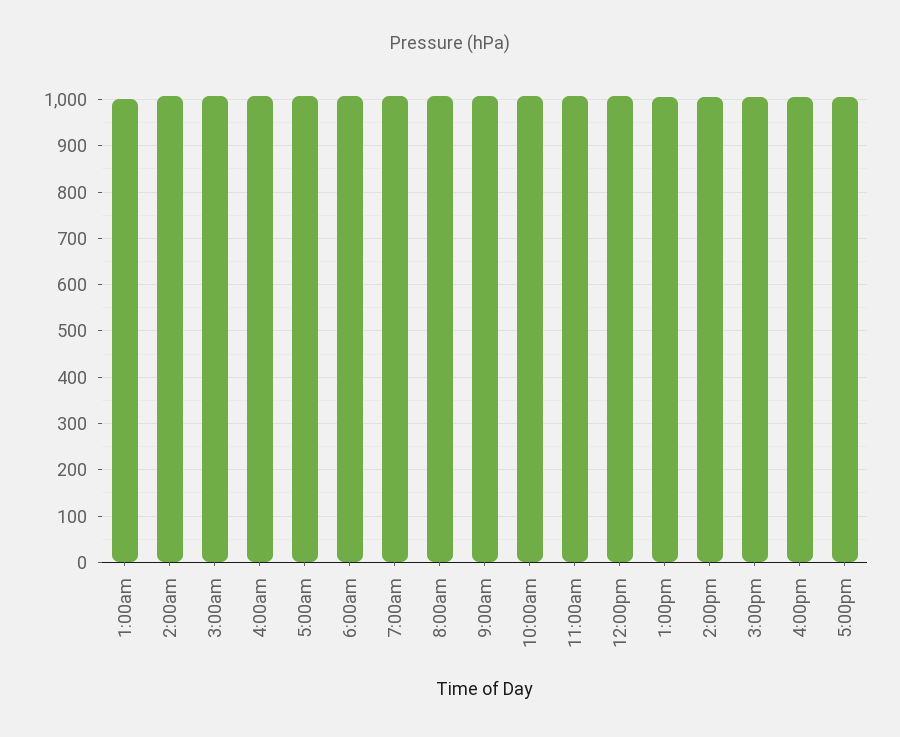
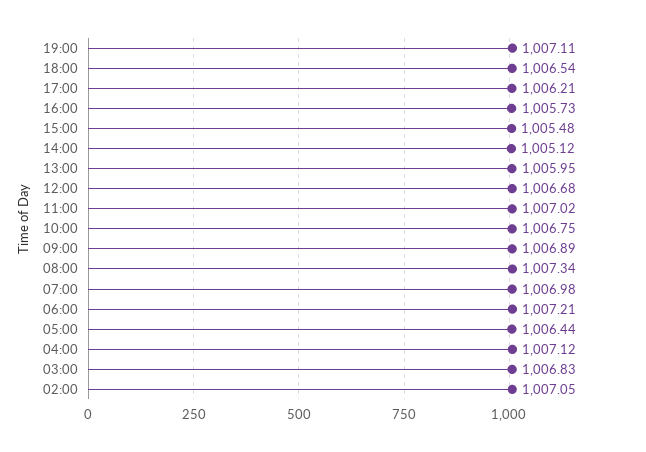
1:00am: 1000 -> none
19:00: none -> 1007.11
18:00: none -> 1006.54

